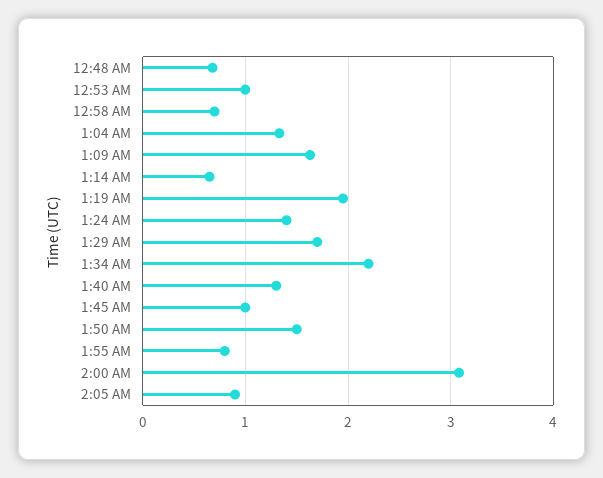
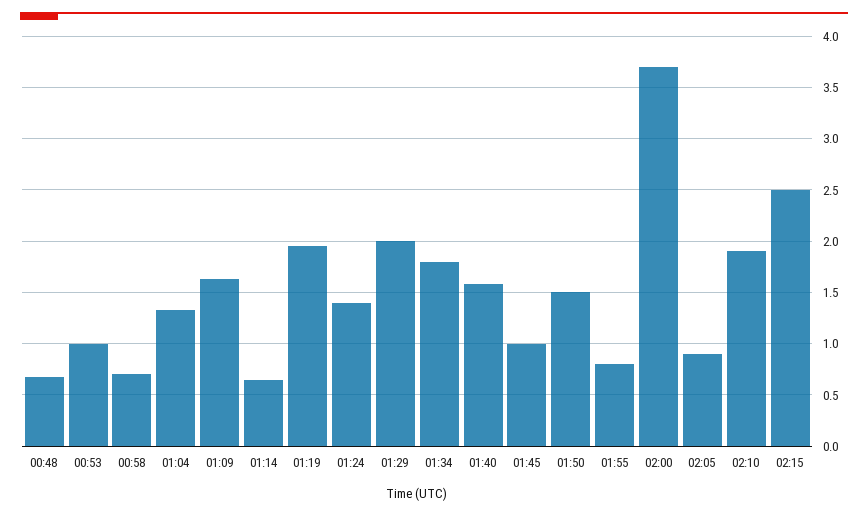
1:29 AM: 1.7 -> 2
1:34 AM: 2.2 -> 1.8
1:40 AM: 1.3 -> 1.6
2:00 AM: 3.1 -> 3.7
02:10: none -> 1.9
02:15: none -> 2.5

